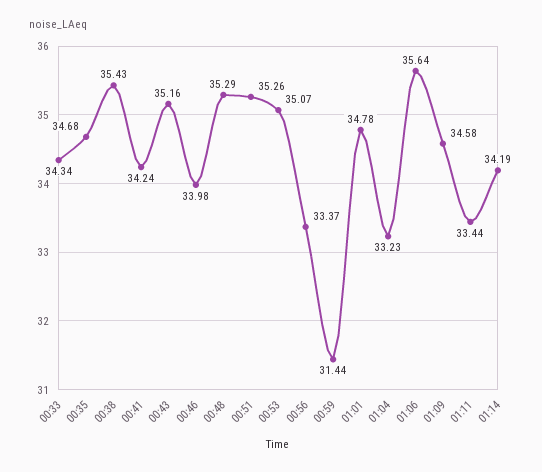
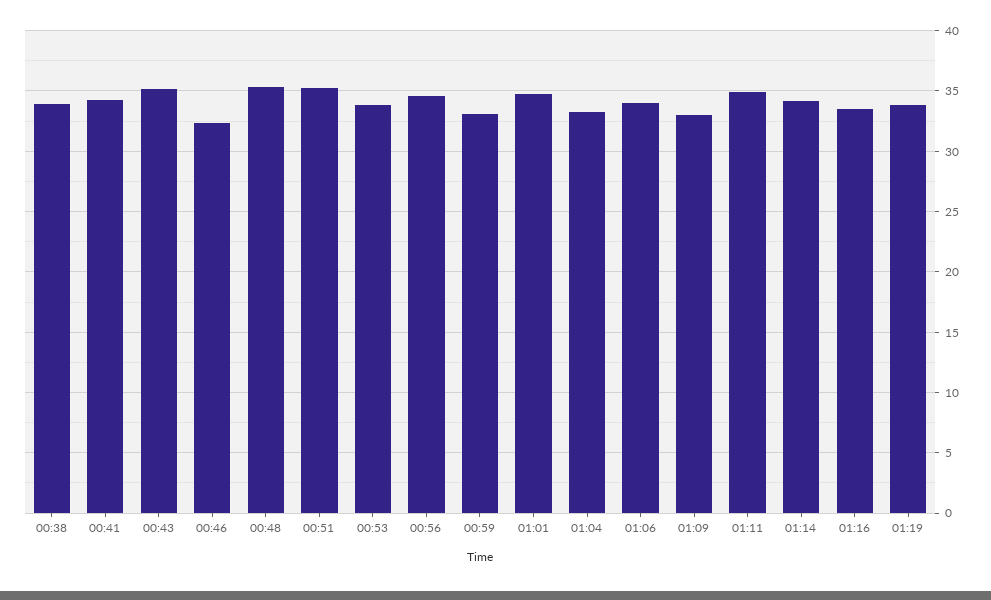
00:33: 34.34 -> none
00:35: 34.68 -> none
00:38: 35.43 -> 34
00:46: 33.98 -> 32.5
00:53: 35.07 -> 34
00:56: 33.37 -> 34.5
00:59: 31.44 -> 33
01:06: 35.64 -> 34
01:09: 34.58 -> 33
01:11: 33.44 -> 35
01:16: none -> 33.5
01:19: none -> 34

